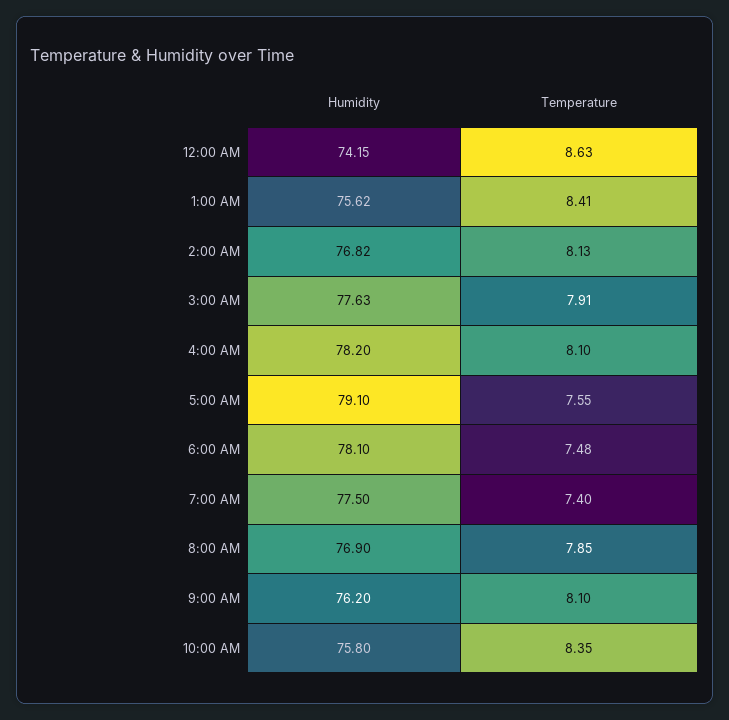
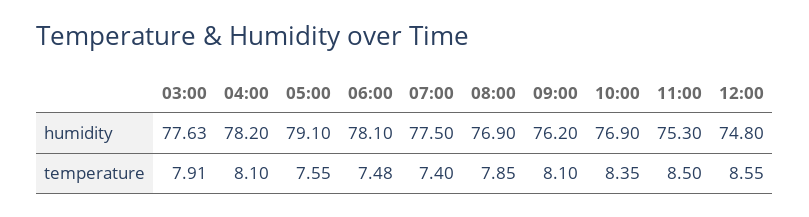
Humidity, 12:00 AM: 74.15 -> none
Temperature, 12:00 AM: 8.63 -> none
Humidity, 1:00 AM: 75.62 -> none
Temperature, 1:00 AM: 8.41 -> none
Humidity, 2:00 AM: 76.82 -> none
Temperature, 2:00 AM: 8.13 -> none
Humidity, 10:00 AM: 75.8 -> 76.9
Humidity, 11:00: none -> 75.3
Humidity, 12:00: none -> 74.8
Temperature, 11:00: none -> 8.5
Temperature, 12:00: none -> 8.55

